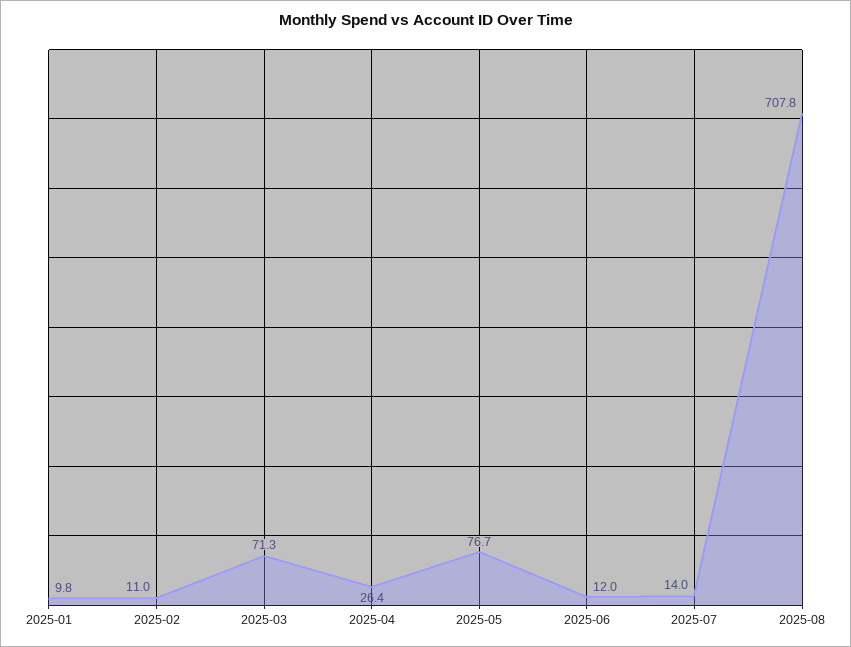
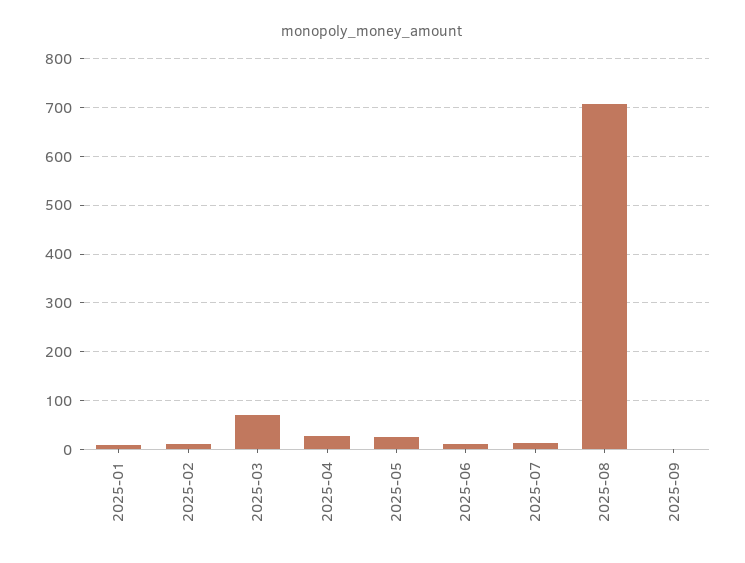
2025-05: 76.7 -> 20
2025-09: none -> 0

